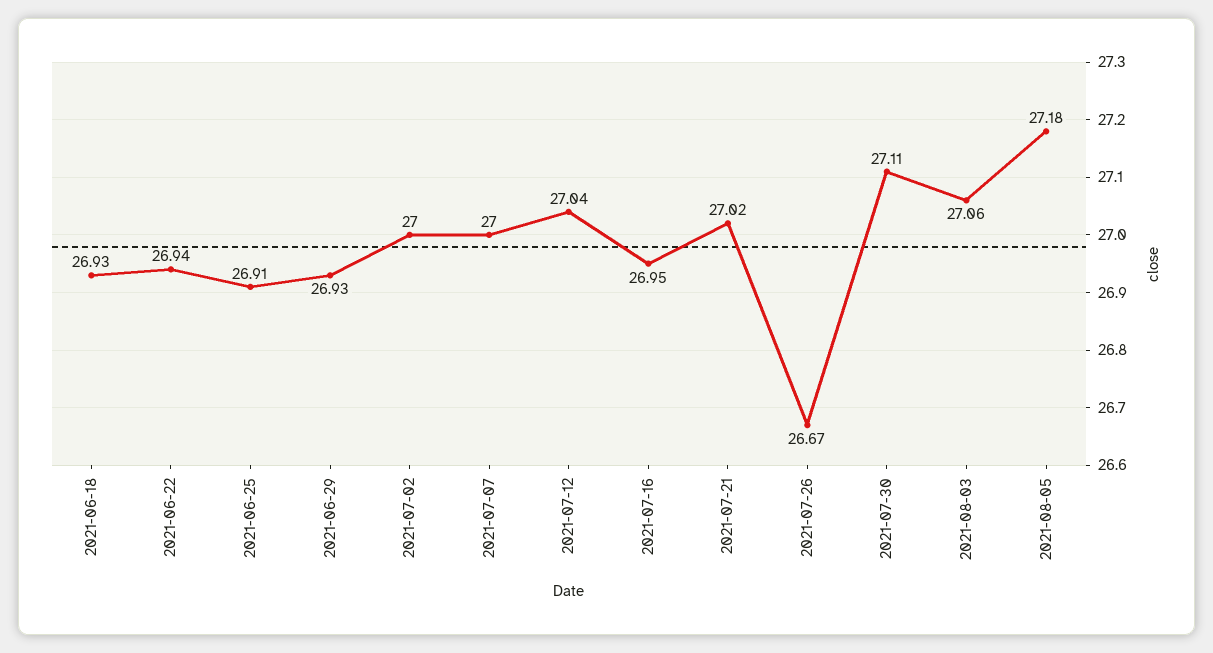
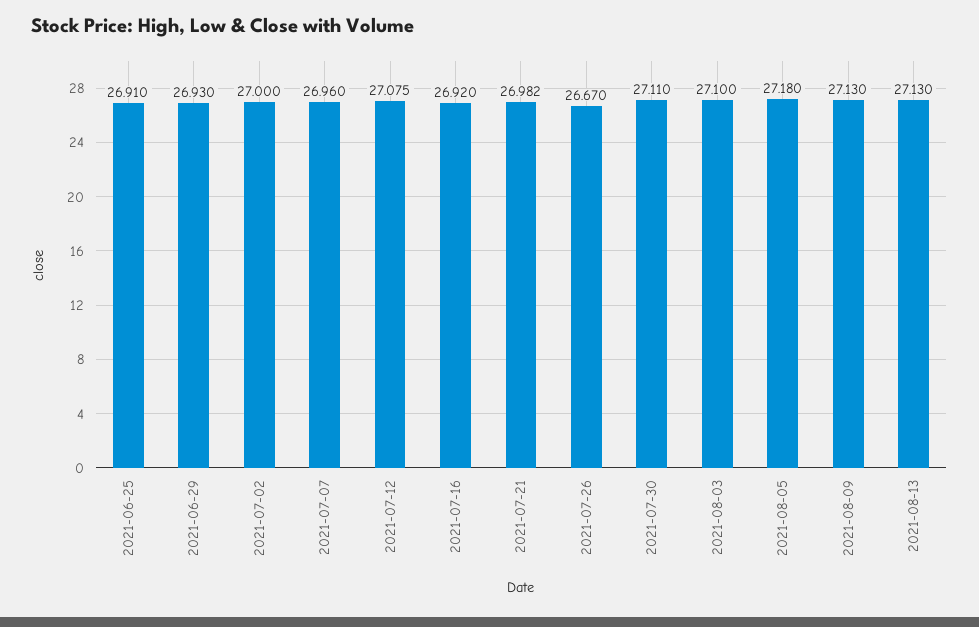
2021-06-18: 26.93 -> none
2021-06-22: 26.94 -> none
2021-07-07: 27 -> 26.96
2021-07-12: 27.04 -> 27.075
2021-07-16: 26.95 -> 26.92
2021-07-21: 27.02 -> 26.982
2021-08-03: 27.06 -> 27.1
2021-08-09: none -> 27.13
2021-08-13: none -> 27.13

